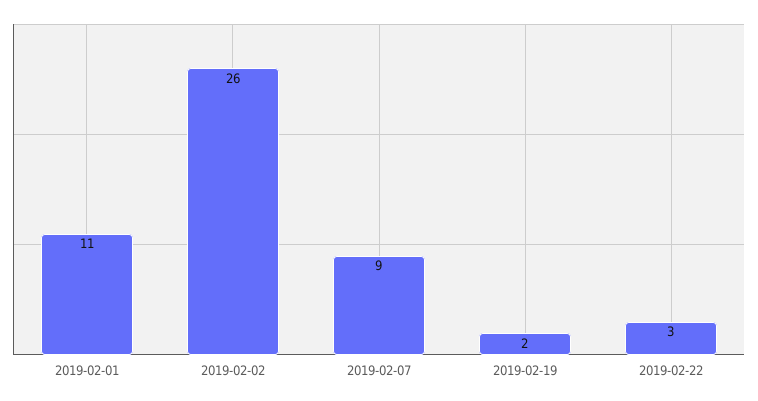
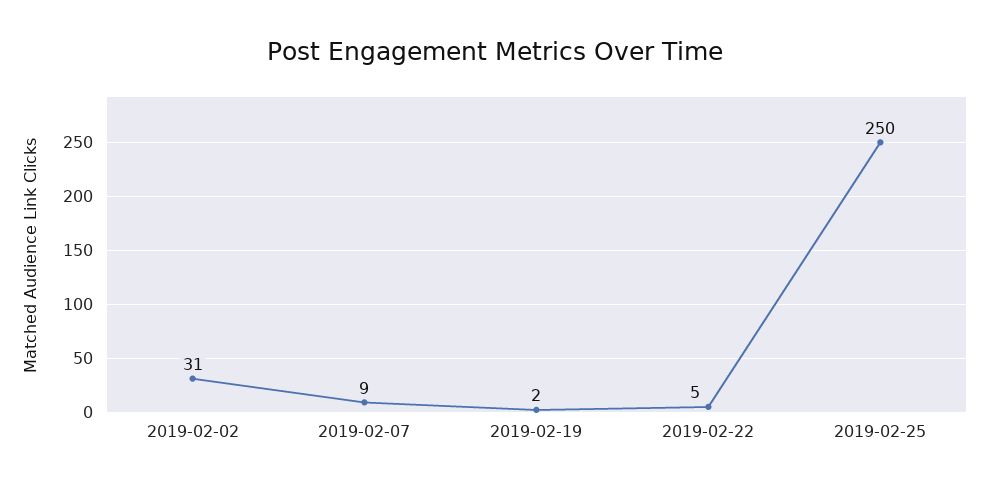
2019-02-01: 11 -> none
2019-02-02: 26 -> 31
2019-02-22: 3 -> 5
2019-02-25: none -> 250

